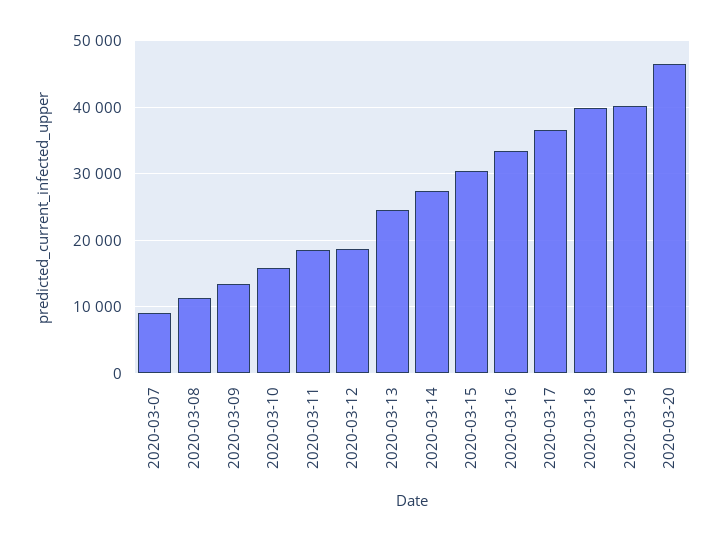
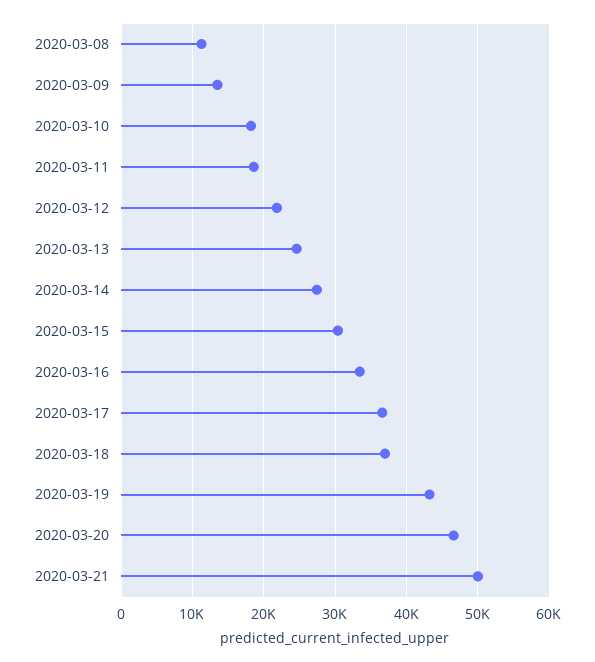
2020-03-07: 9000 -> none
2020-03-10: 16000 -> 18000
2020-03-12: 19000 -> 22000
2020-03-18: 40000 -> 37000
2020-03-19: 40000 -> 43000
2020-03-21: none -> 50000

